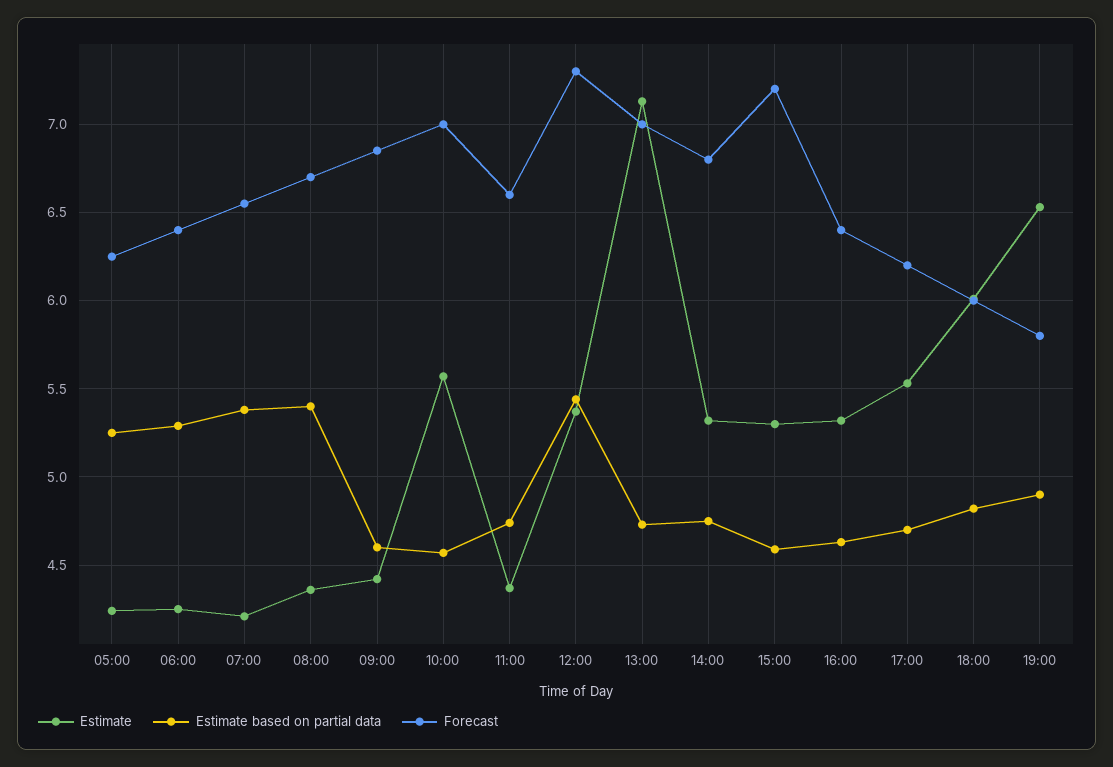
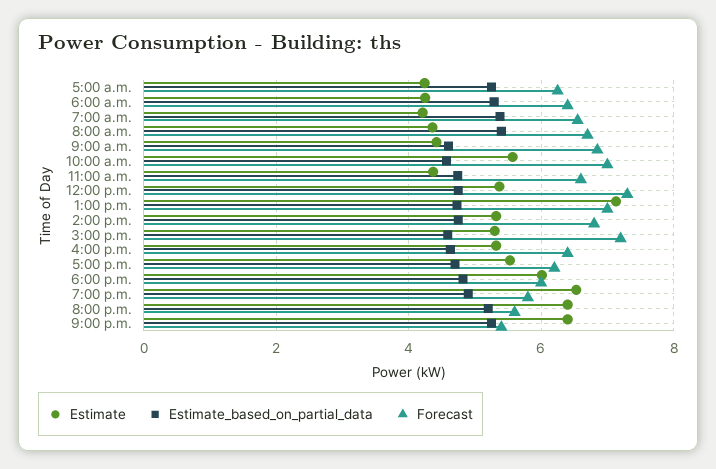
Estimate based on partial data, 12:00: 5.45 -> 4.8
Estimate, 8:00 p.m.: none -> 6.4
Estimate based on partial data, 8:00 p.m.: none -> 5.2
Forecast, 8:00 p.m.: none -> 5.6
Estimate, 9:00 p.m.: none -> 6.4
Estimate based on partial data, 9:00 p.m.: none -> 5.2
Forecast, 9:00 p.m.: none -> 5.4

